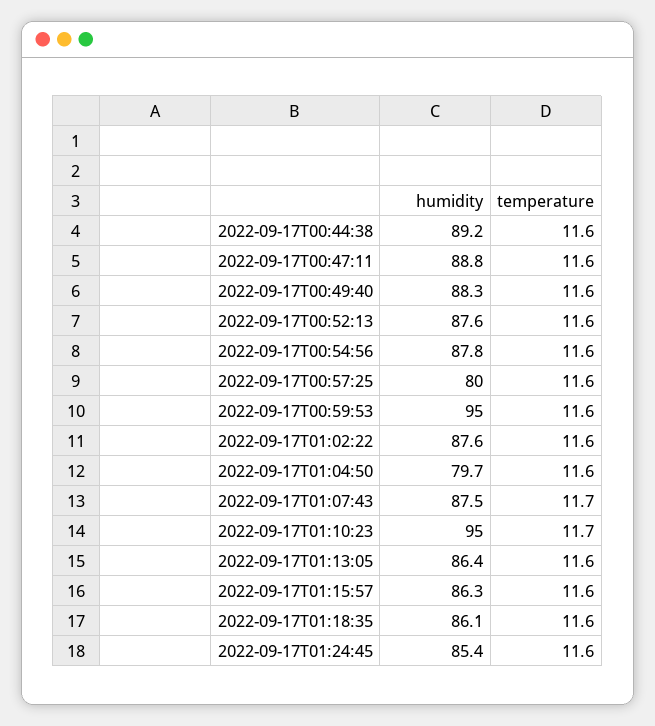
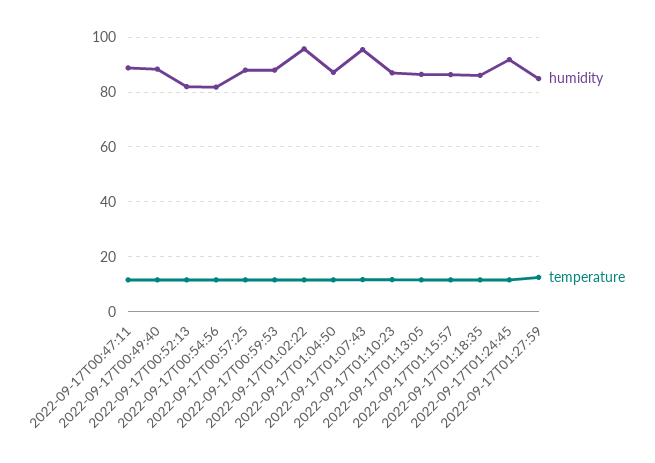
humidity, 2022-09-17T00:44:38: 89.2 -> none
temperature, 2022-09-17T00:44:38: 11.6 -> none
humidity, 2022-09-17T00:52:13: 87.6 -> 82.5
humidity, 2022-09-17T00:54:56: 87.8 -> 82.5
humidity, 2022-09-17T00:57:25: 80 -> 87.5
humidity, 2022-09-17T00:59:53: 95 -> 87.5
humidity, 2022-09-17T01:02:22: 87.6 -> 95
humidity, 2022-09-17T01:04:50: 79.7 -> 87.5
humidity, 2022-09-17T01:07:43: 87.5 -> 95
humidity, 2022-09-17T01:10:23: 95 -> 87.5
humidity, 2022-09-17T01:24:45: 85.4 -> 92.5
humidity, 2022-09-17T01:27:59: none -> 85
temperature, 2022-09-17T01:27:59: none -> 12.5

